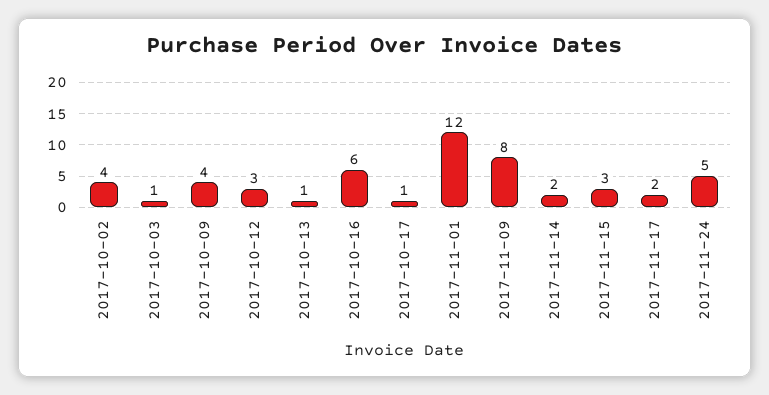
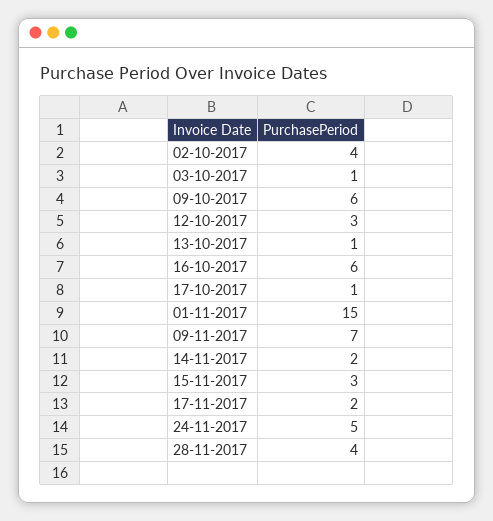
2017-10-09: 4 -> 6
2017-11-01: 12 -> 15
2017-11-09: 8 -> 7
28-11-2017: none -> 4

